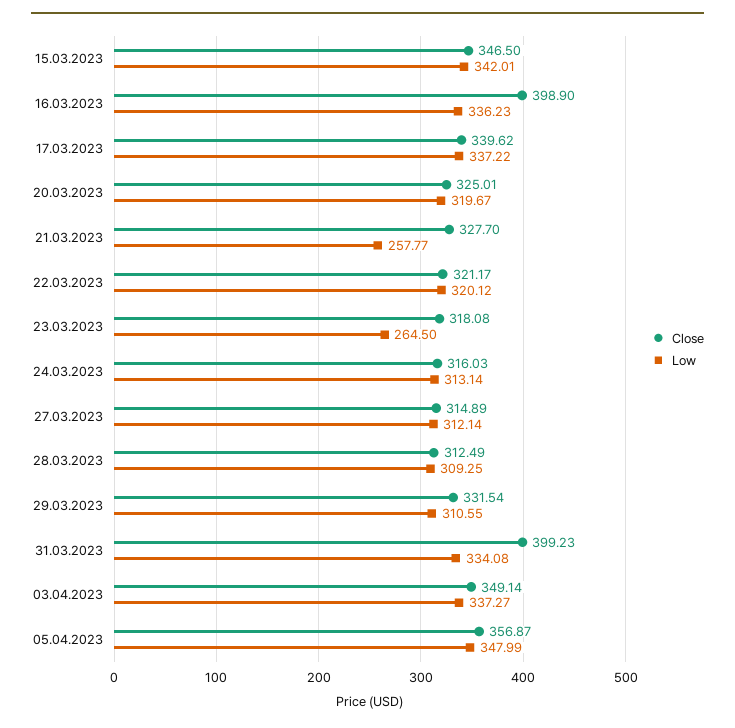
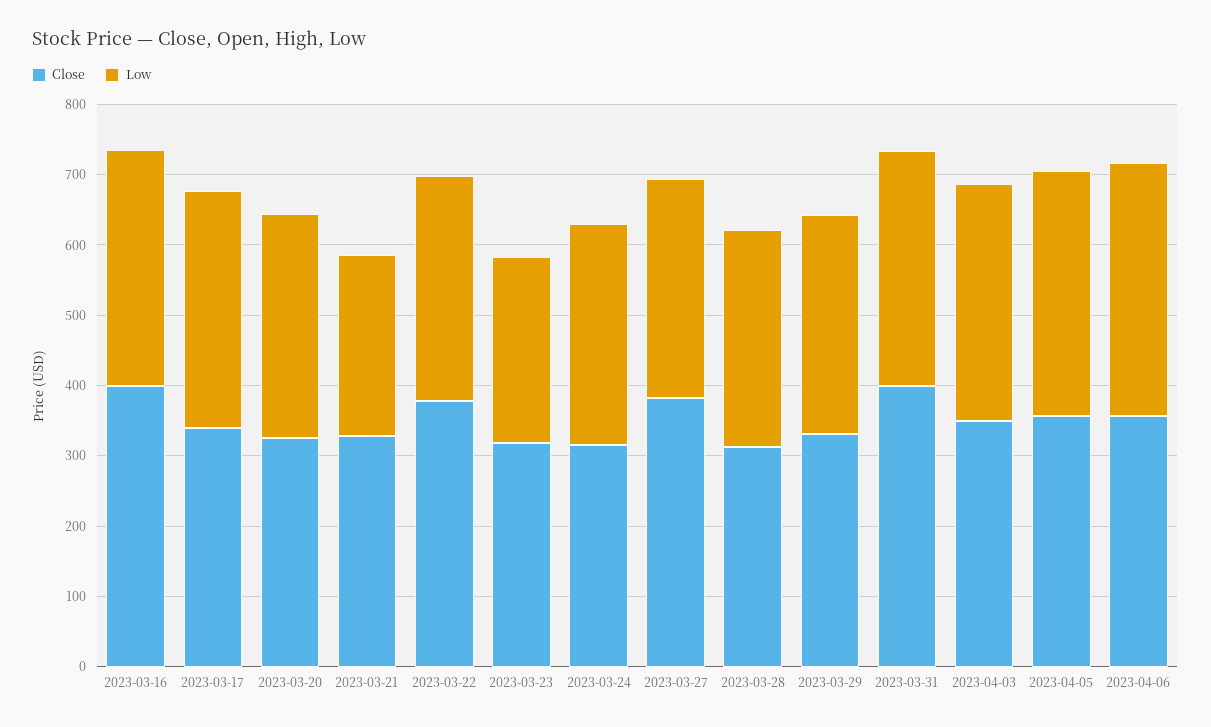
Close, 15.03.2023: 346.5 -> none
Low, 15.03.2023: 342.01 -> none
Close, 22.03.2023: 321.17 -> 380
Close, 27.03.2023: 314.89 -> 380
Close, 2023-04-06: none -> 360
Low, 2023-04-06: none -> 360

